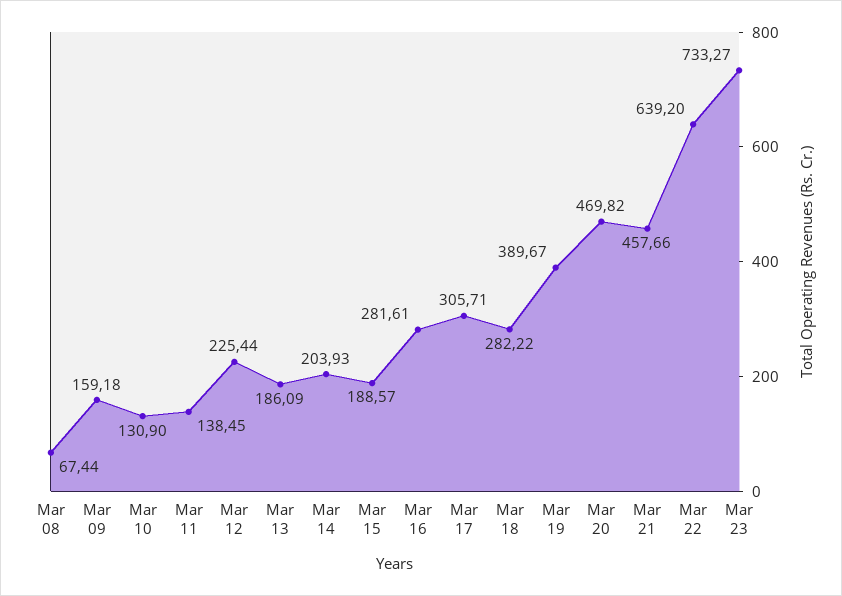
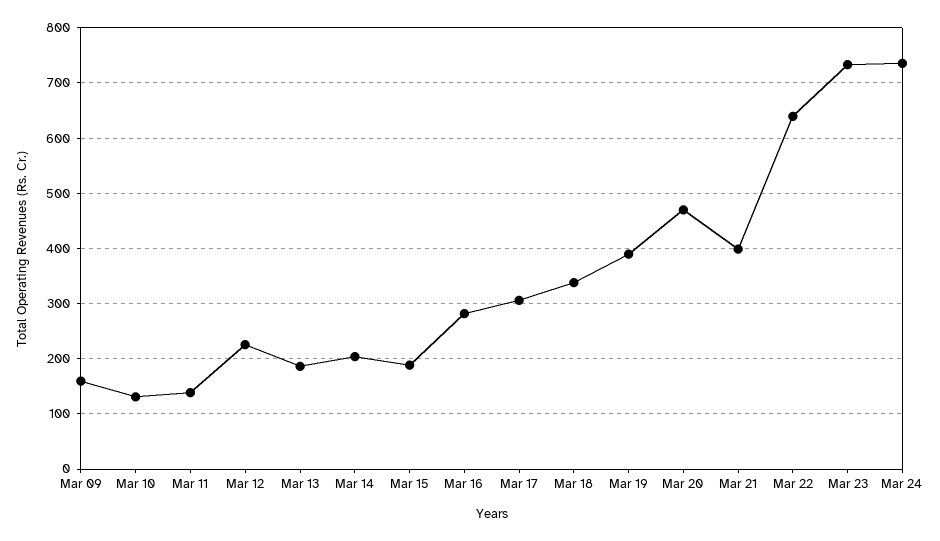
Mar 08: 67.44 -> none
Mar 18: 282.22 -> 340
Mar 21: 457.66 -> 400
Mar 24: none -> 740

